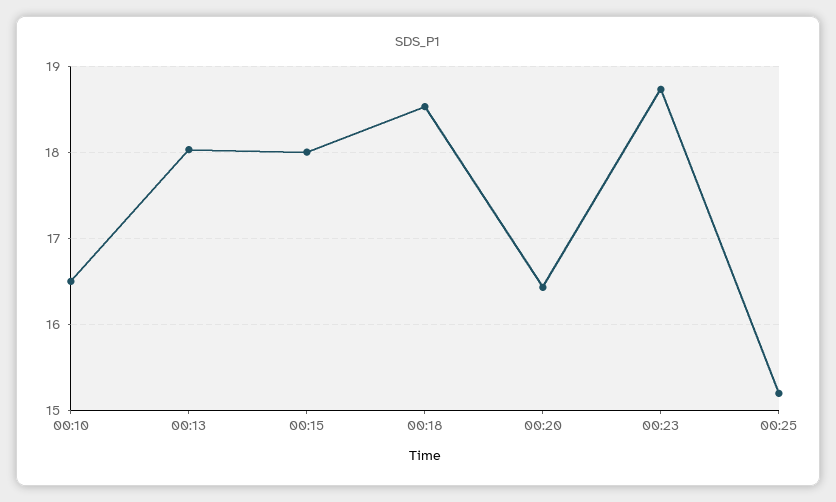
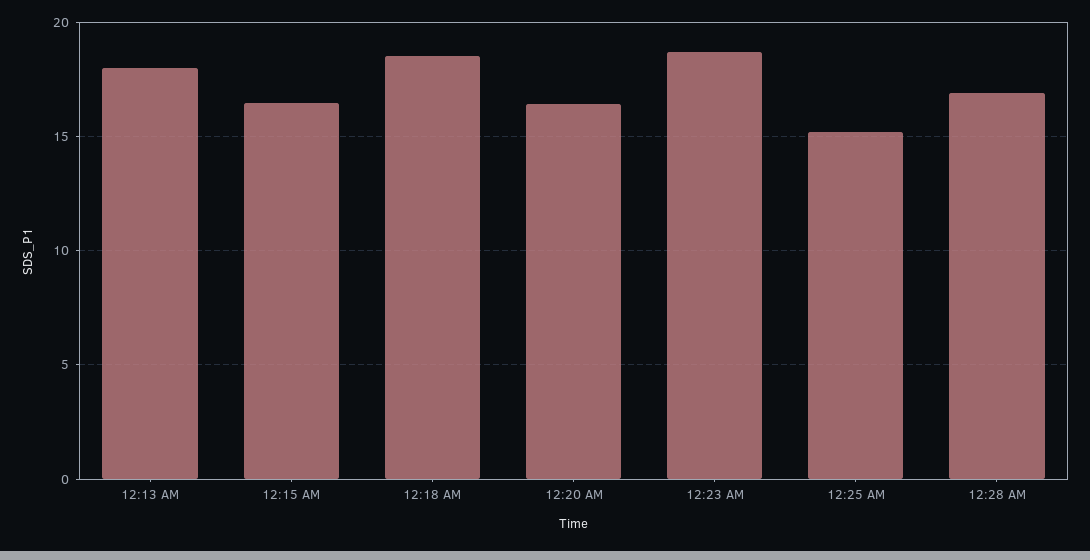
00:10: 16.5 -> none
00:15: 18 -> 16.5
12:28 AM: none -> 17

